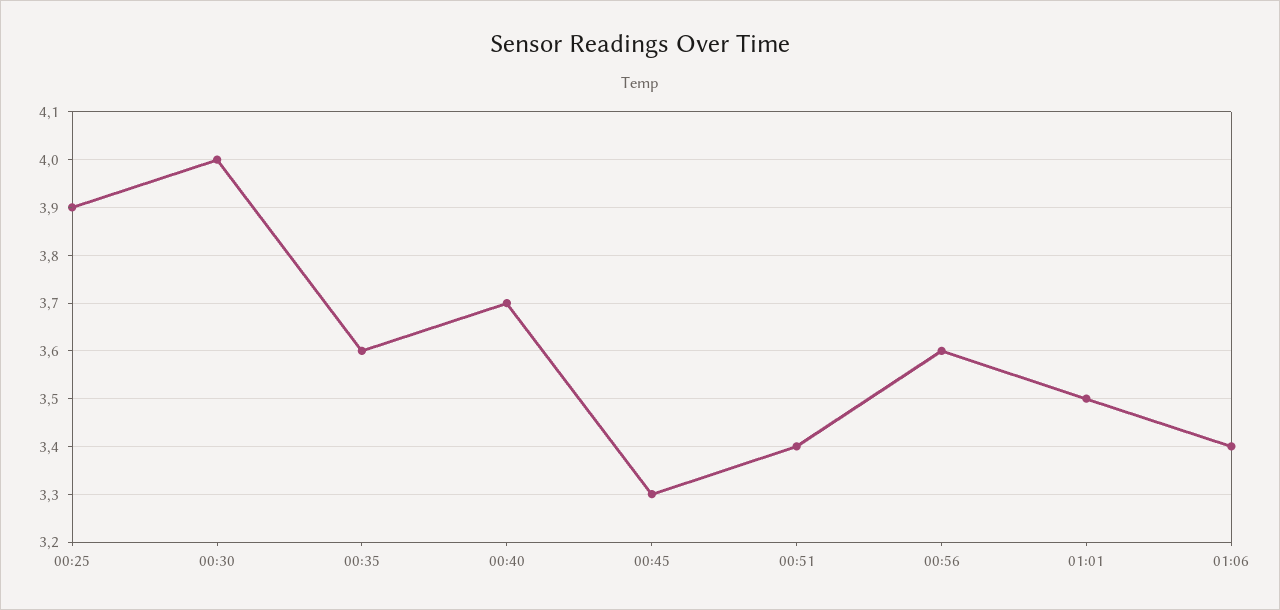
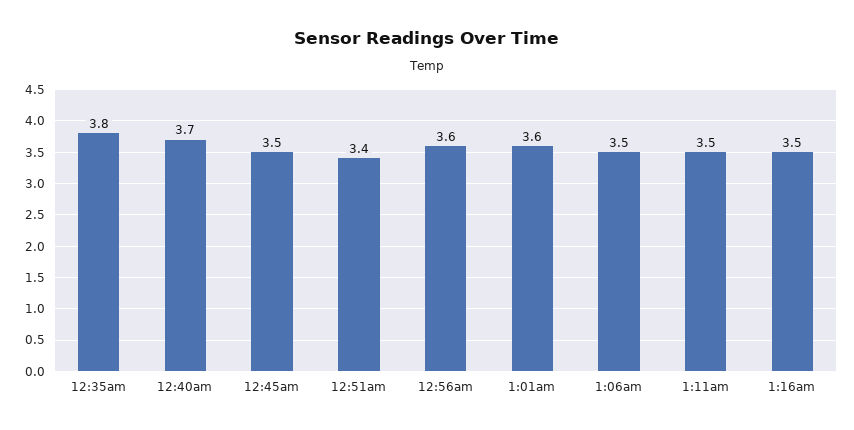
00:25: 3.9 -> none
00:30: 4 -> none
00:35: 3.6 -> 3.8
00:45: 3.3 -> 3.5
01:01: 3.5 -> 3.6
01:06: 3.4 -> 3.5
1:11am: none -> 3.5
1:16am: none -> 3.5

